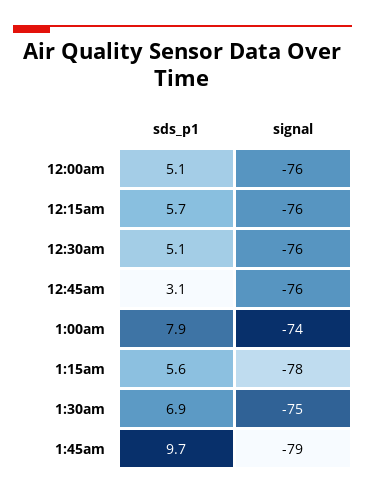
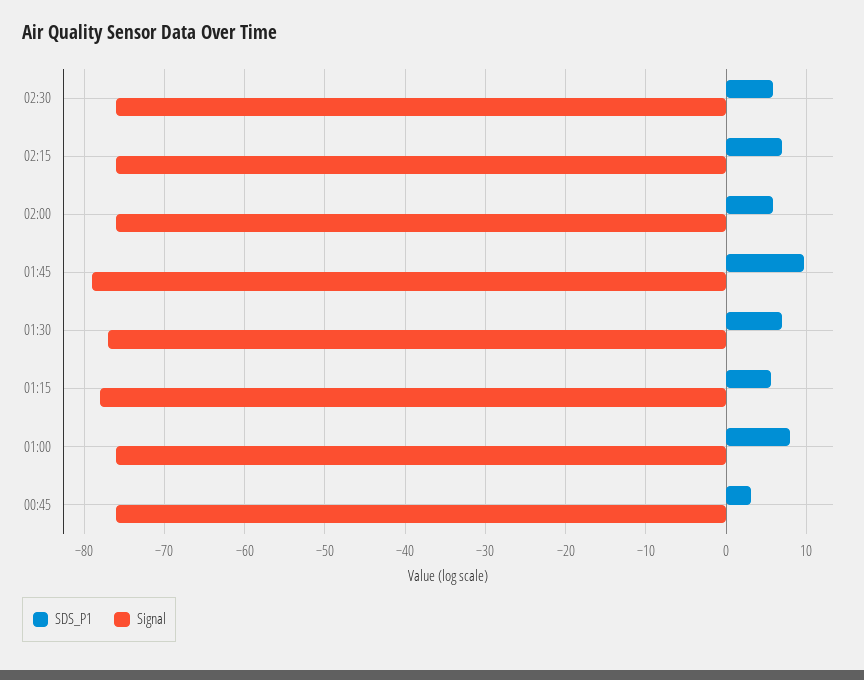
sds_p1, 12:00am: 5.1 -> none
signal, 12:00am: -76 -> none
sds_p1, 12:15am: 5.7 -> none
signal, 12:15am: -76 -> none
sds_p1, 12:30am: 5.1 -> none
signal, 12:30am: -76 -> none
signal, 1:00am: -74 -> -76
signal, 1:30am: -75 -> -77
sds_p1, 02:30: none -> 6
signal, 02:30: none -> -76
sds_p1, 02:15: none -> 7
signal, 02:15: none -> -76
sds_p1, 02:00: none -> 6
signal, 02:00: none -> -76

